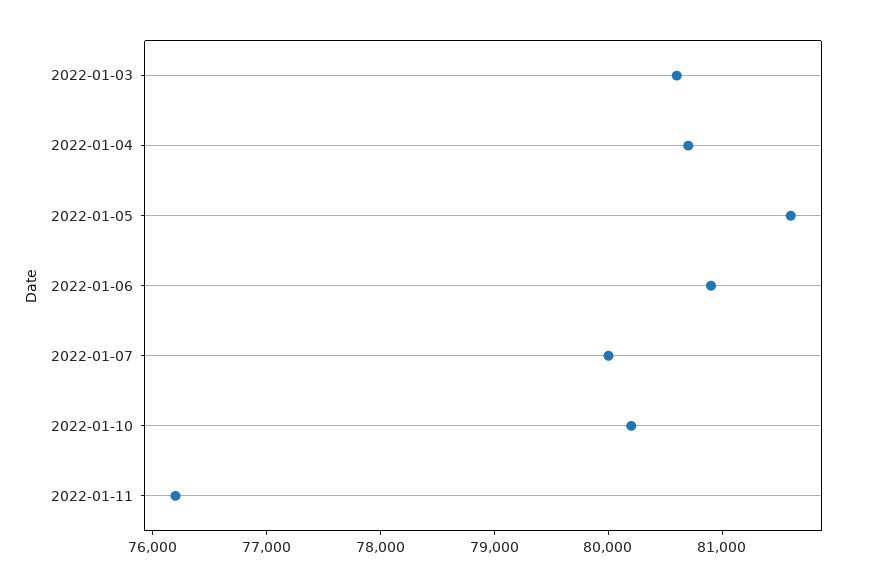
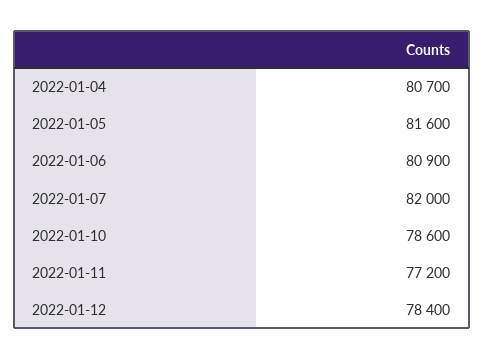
2022-01-03: 80600 -> none
2022-01-07: 80000 -> 82000
2022-01-10: 80200 -> 78600
2022-01-11: 76200 -> 77200
2022-01-12: none -> 78400

